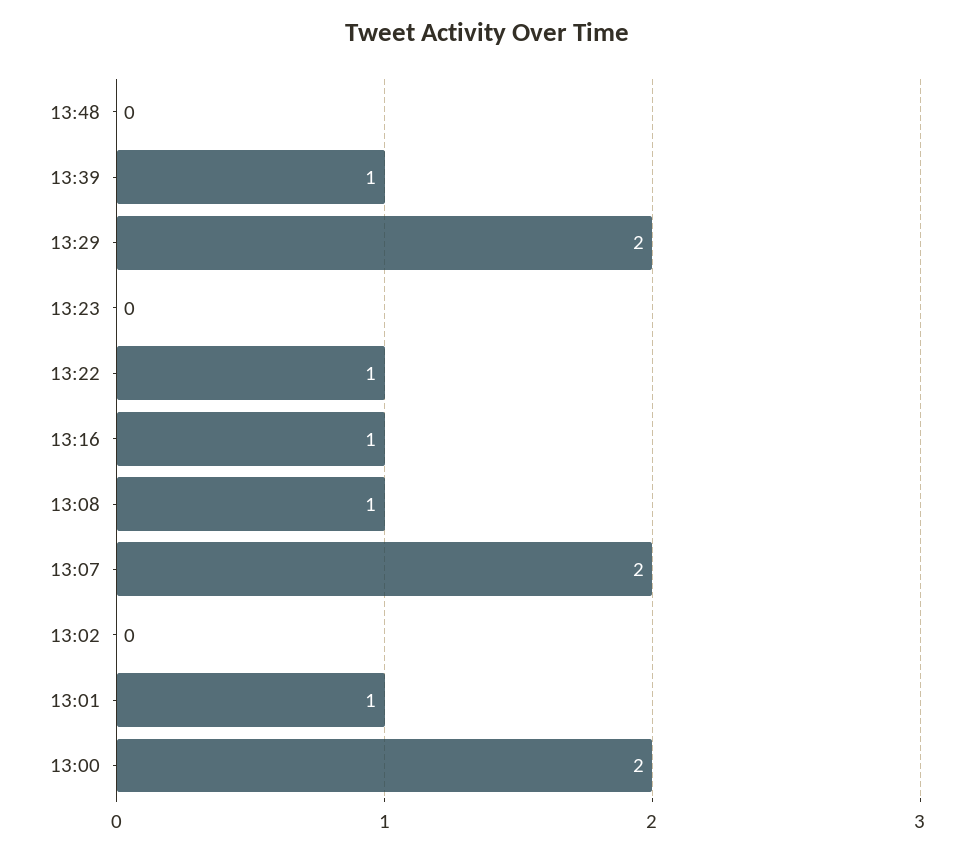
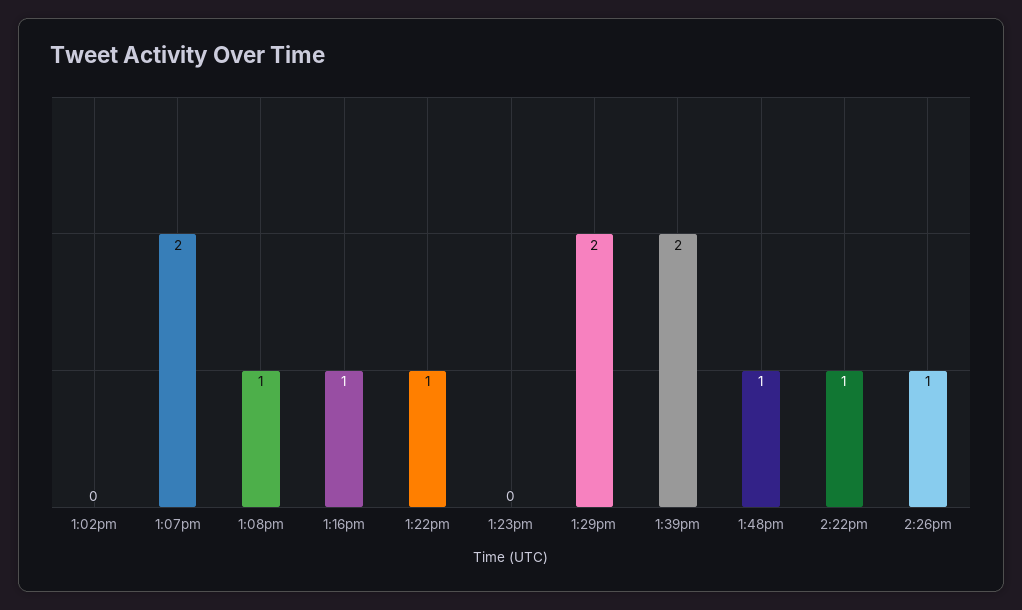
13:48: 0 -> 1
13:39: 1 -> 2
13:01: 1 -> none
13:00: 2 -> none
2:22pm: none -> 1
2:26pm: none -> 1

